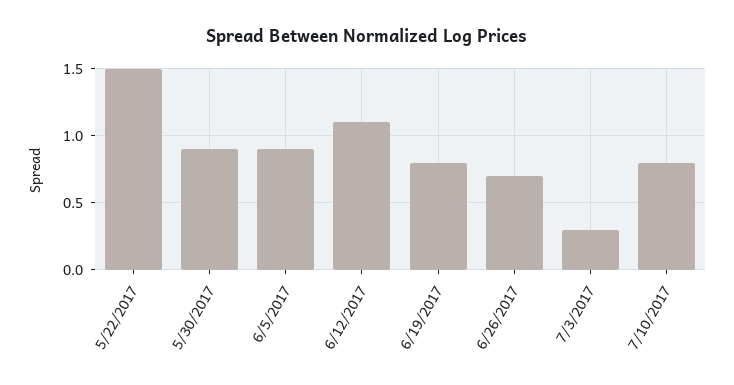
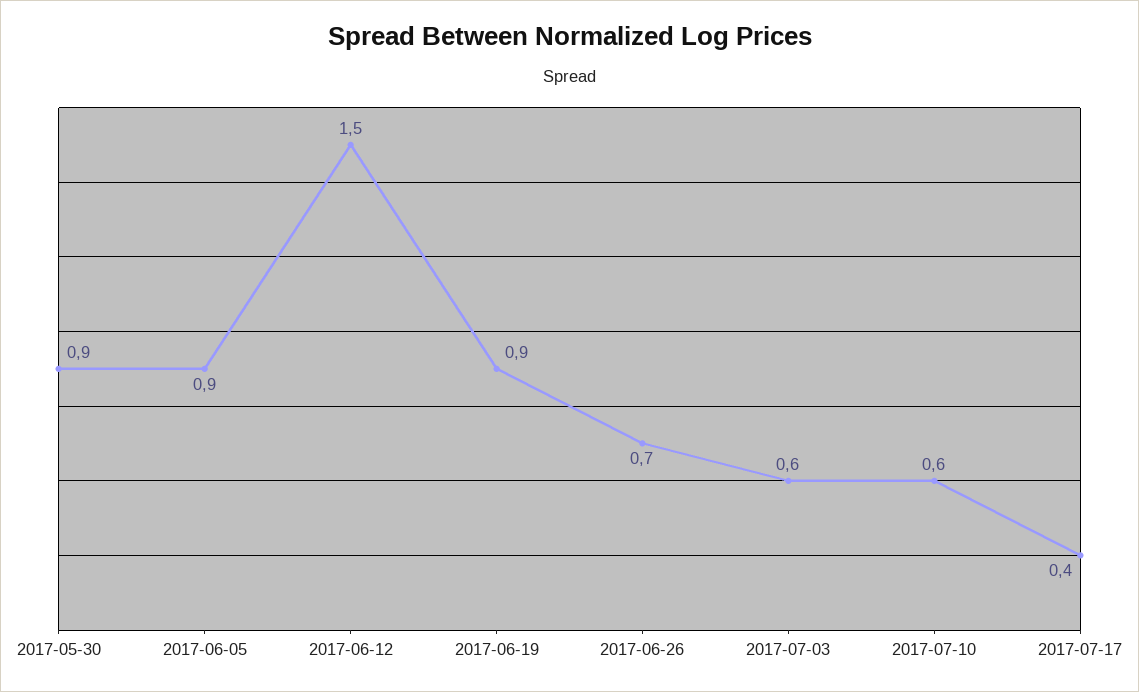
5/22/2017: 1.5 -> none
6/12/2017: 1.1 -> 1.5
6/19/2017: 0.8 -> 0.9
7/3/2017: 0.3 -> 0.6
7/10/2017: 0.8 -> 0.6
2017-07-17: none -> 0.4

